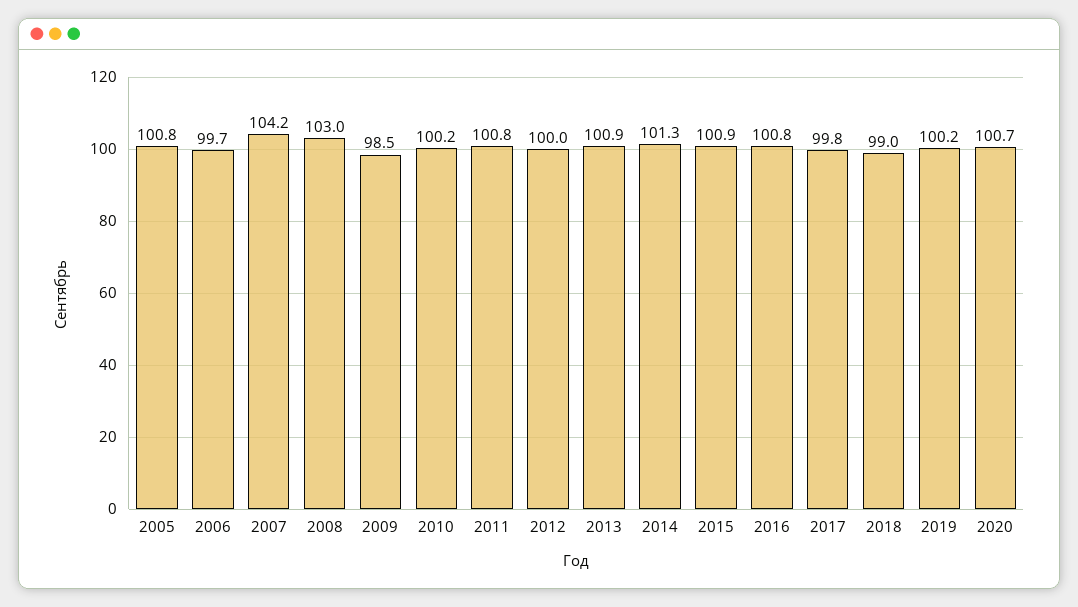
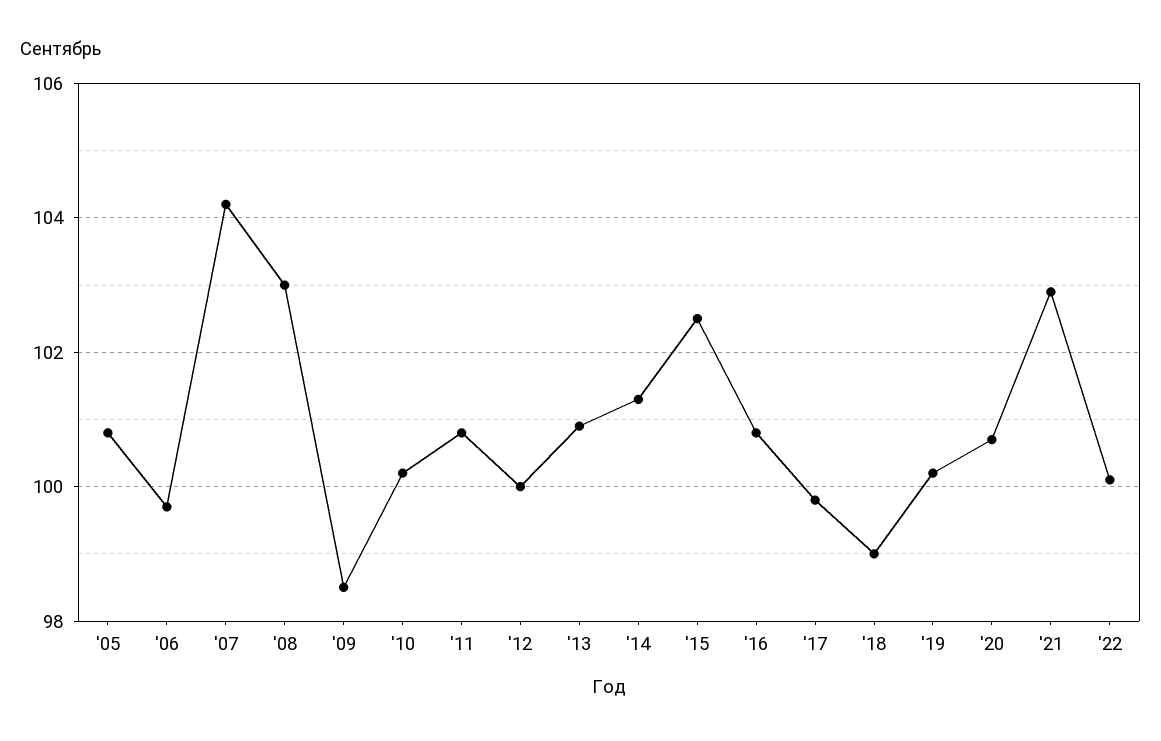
2015: 100.9 -> 102.5
'21: none -> 103
'22: none -> 100

